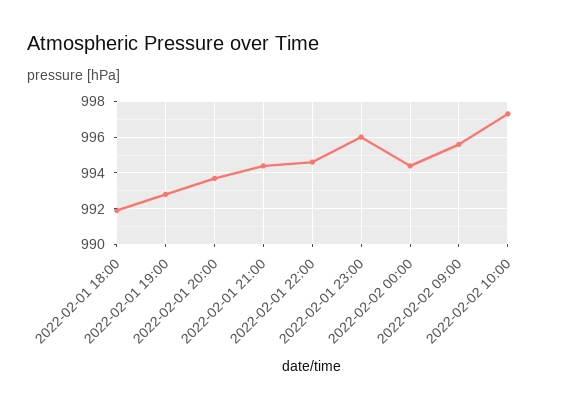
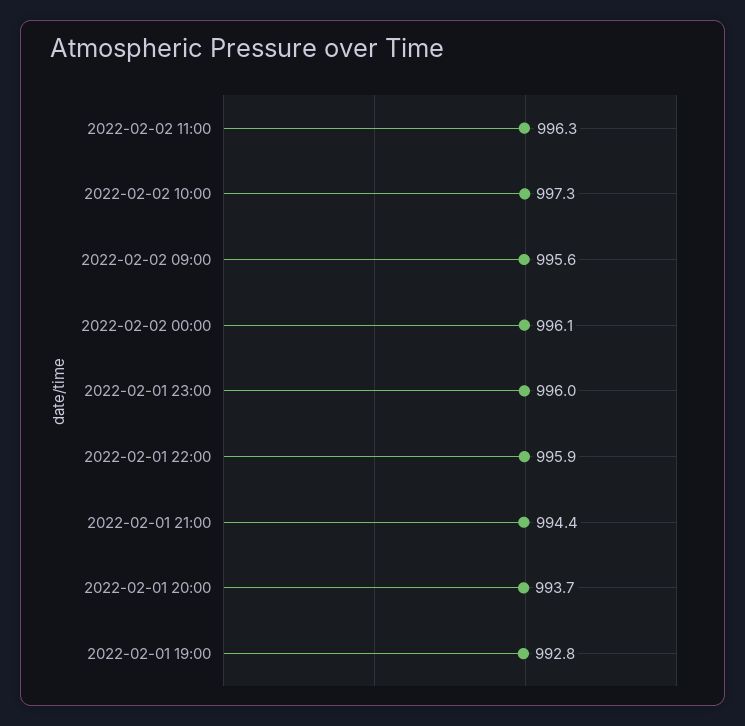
2022-02-01 18:00: 992 -> none
2022-02-01 22:00: 994.5 -> 995.9
2022-02-02 00:00: 994.5 -> 996.1
2022-02-02 11:00: none -> 996.3

